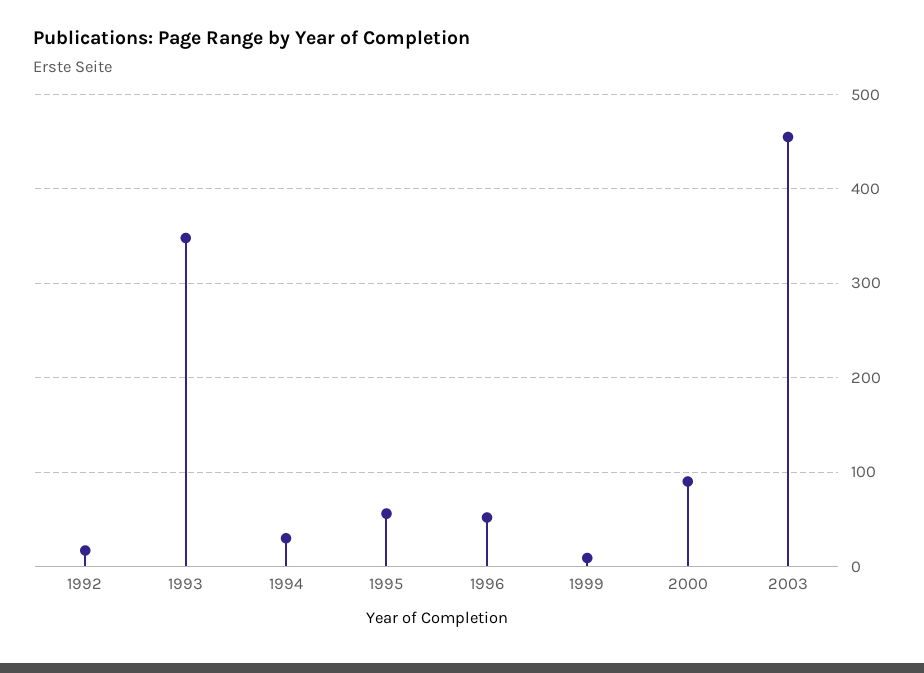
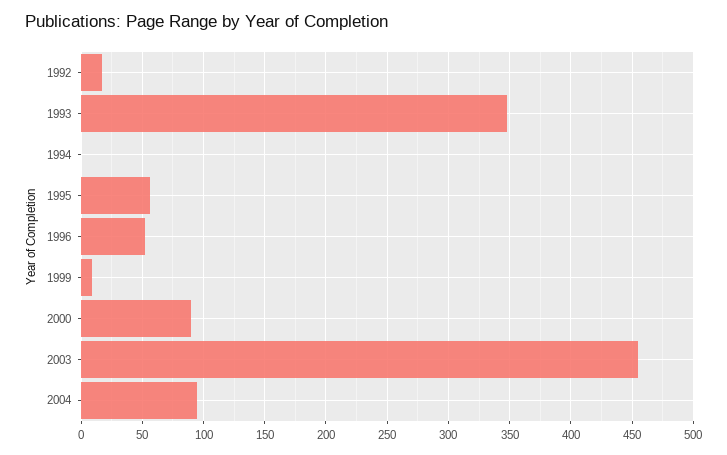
1994: 30 -> 0
2004: none -> 95

